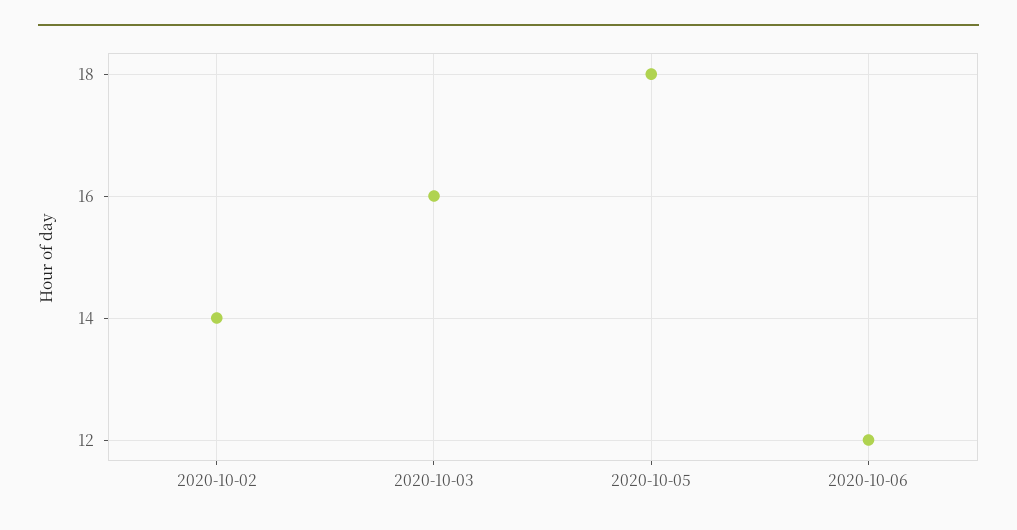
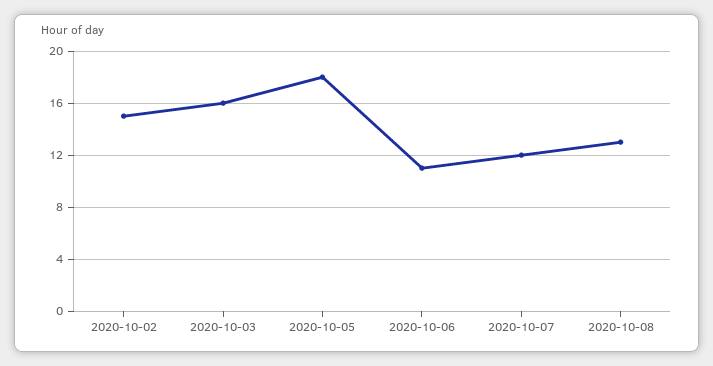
2020-10-02: 14 -> 15
2020-10-06: 12 -> 11
2020-10-07: none -> 12
2020-10-08: none -> 13

